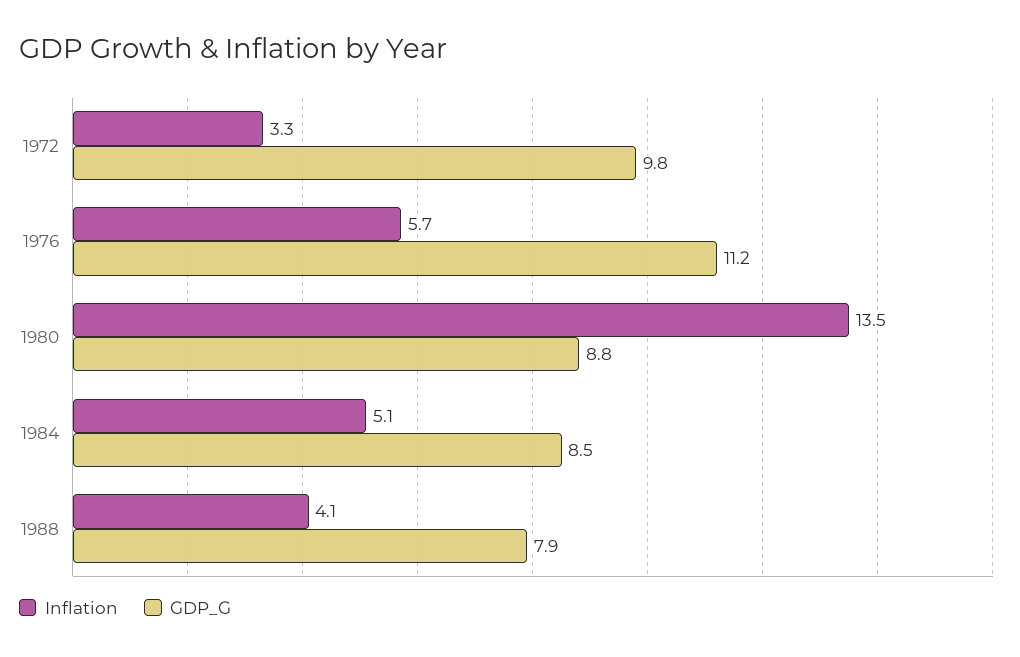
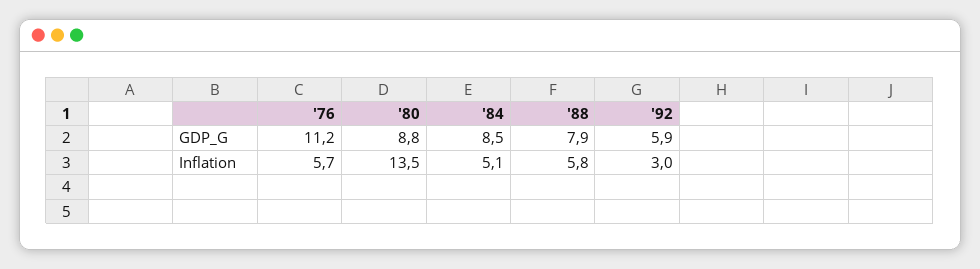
Inflation, 1972: 3.3 -> none
GDP_G, 1972: 9.8 -> none
Inflation, 1988: 4.1 -> 5.8
GDP_G, '92: none -> 5.9
Inflation, '92: none -> 3

